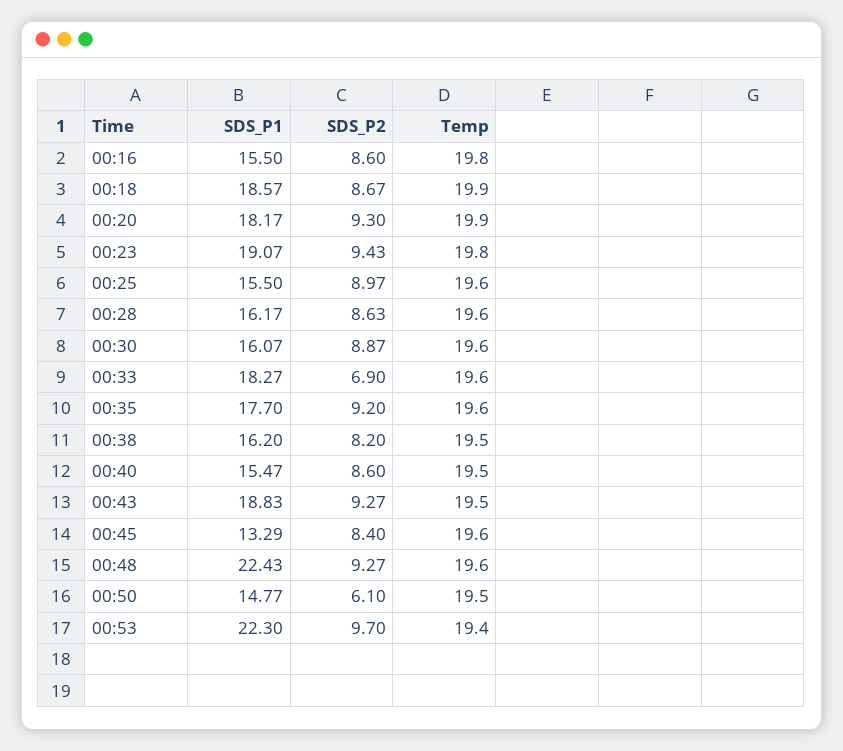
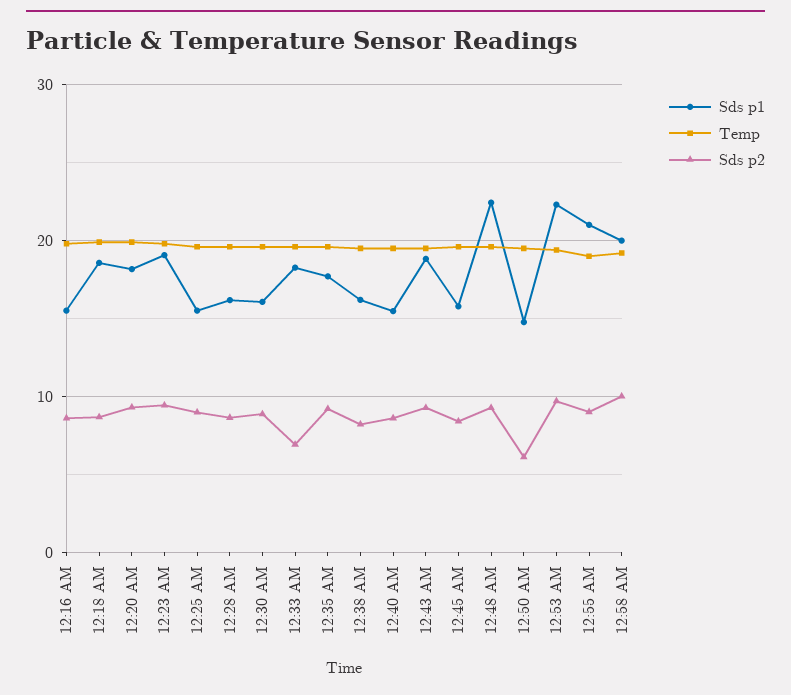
SDS_P1, 00:45: 13.29 -> 16
SDS_P1, 12:55 AM: none -> 21
Temp, 12:55 AM: none -> 19
SDS_P2, 12:55 AM: none -> 9
SDS_P1, 12:58 AM: none -> 20
Temp, 12:58 AM: none -> 19
SDS_P2, 12:58 AM: none -> 10

